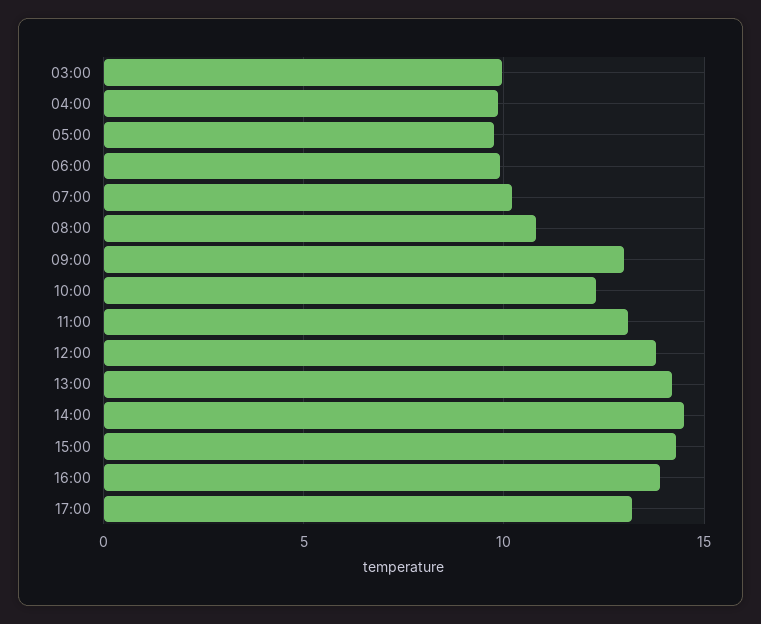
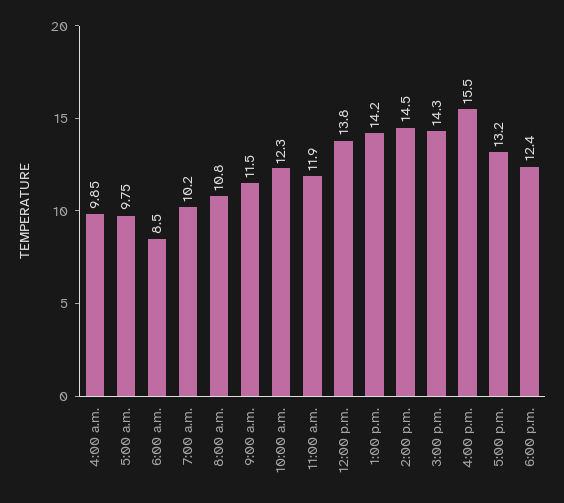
03:00: 10 -> none
06:00: 10 -> 8.5
09:00: 13 -> 11.5
11:00: 13 -> 11.9
16:00: 14 -> 15.5
6:00 p.m.: none -> 12.4

